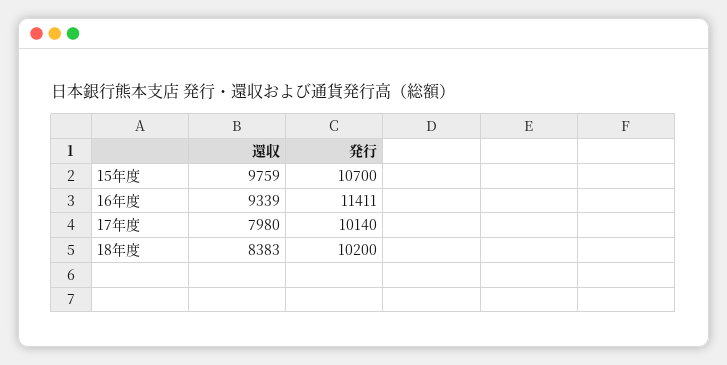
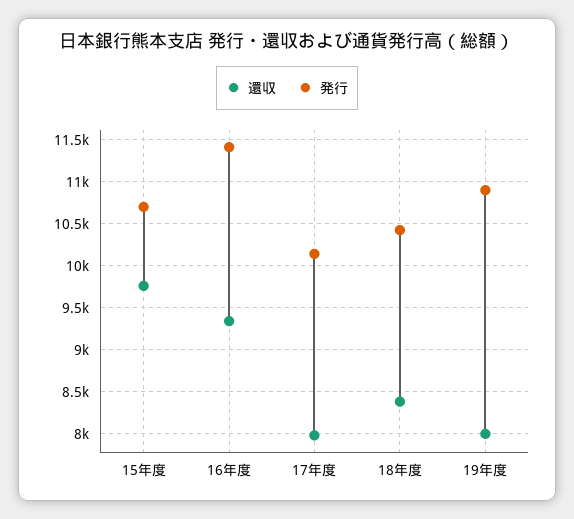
発行, 18年度: 10200 -> 10400
還収, 19年度: none -> 8000
発行, 19年度: none -> 10900

